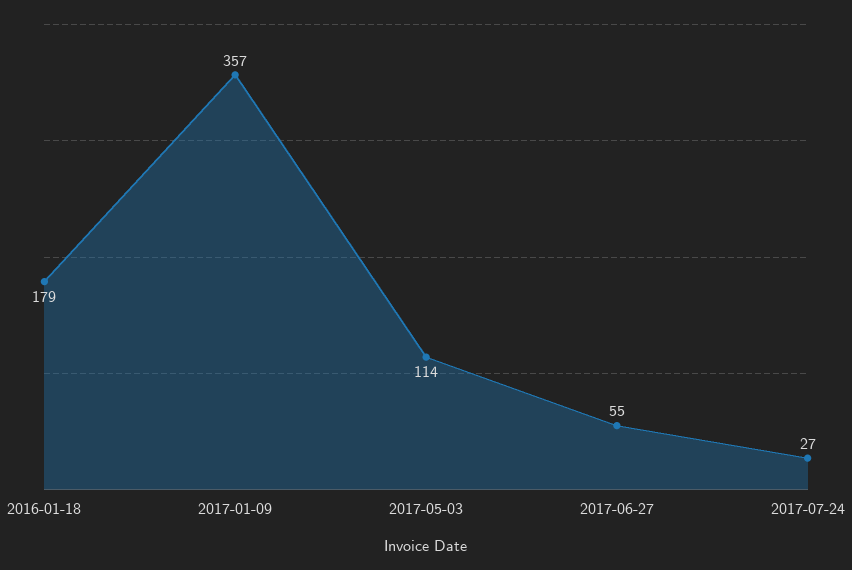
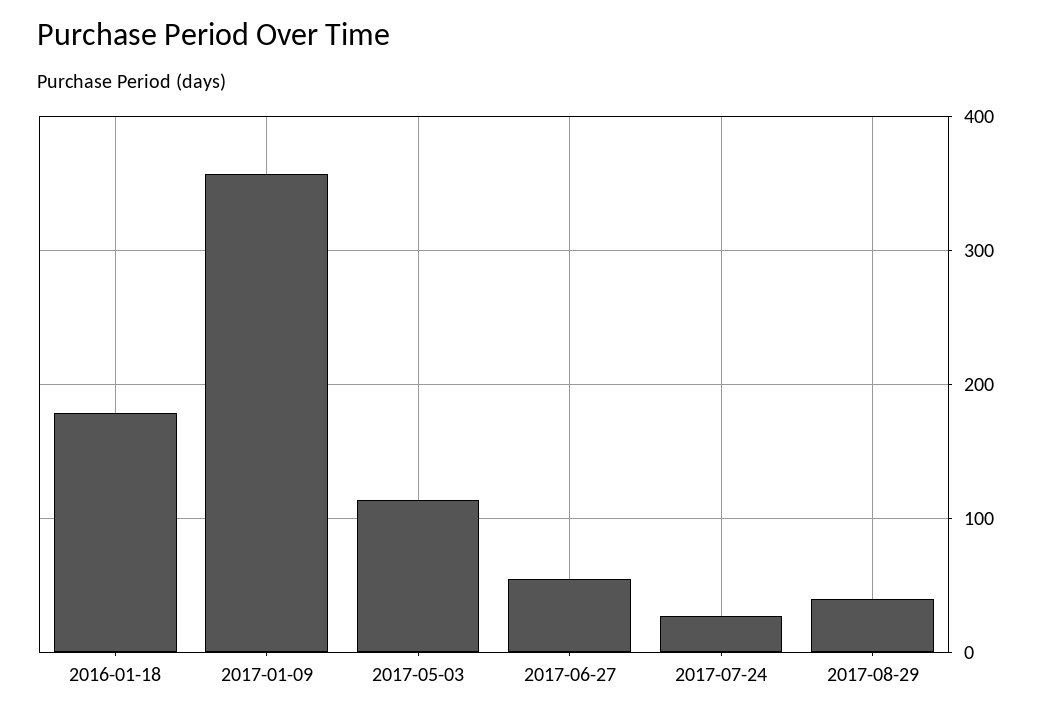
2017-08-29: none -> 40

